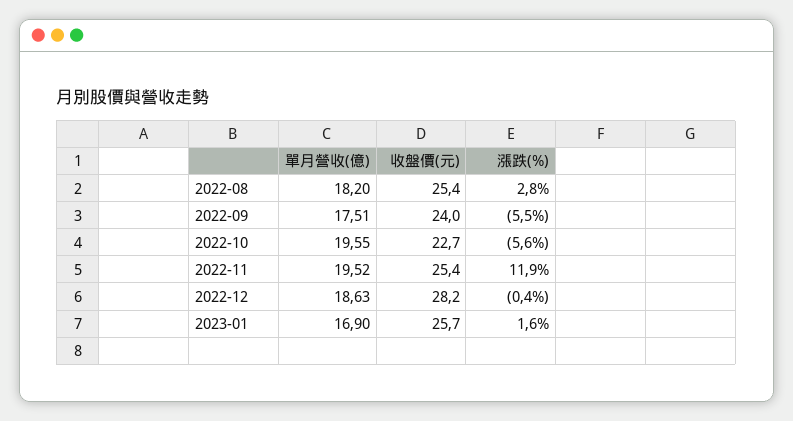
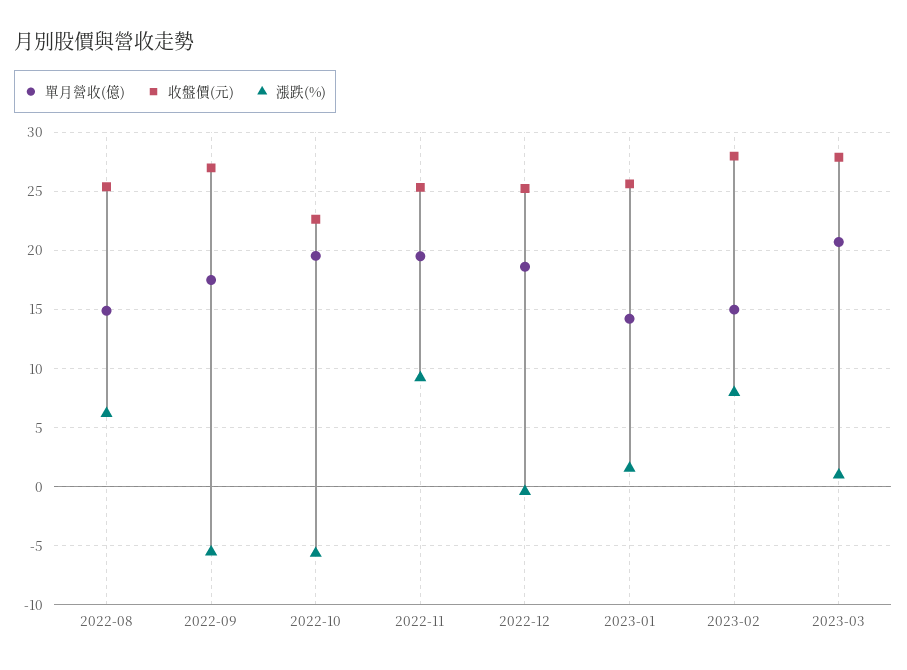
單月營收(億), 2022-08: 18.2 -> 15
漲跌(%), 2022-08: 2.8 -> 6
收盤價(元), 2022-09: 24 -> 27
漲跌(%), 2022-11: 11.9 -> 9
收盤價(元), 2022-12: 28.2 -> 25
單月營收(億), 2023-01: 16.9 -> 14
單月營收(億), 2023-02: none -> 15
收盤價(元), 2023-02: none -> 28
漲跌(%), 2023-02: none -> 8
單月營收(億), 2023-03: none -> 21
收盤價(元), 2023-03: none -> 28
漲跌(%), 2023-03: none -> 1

